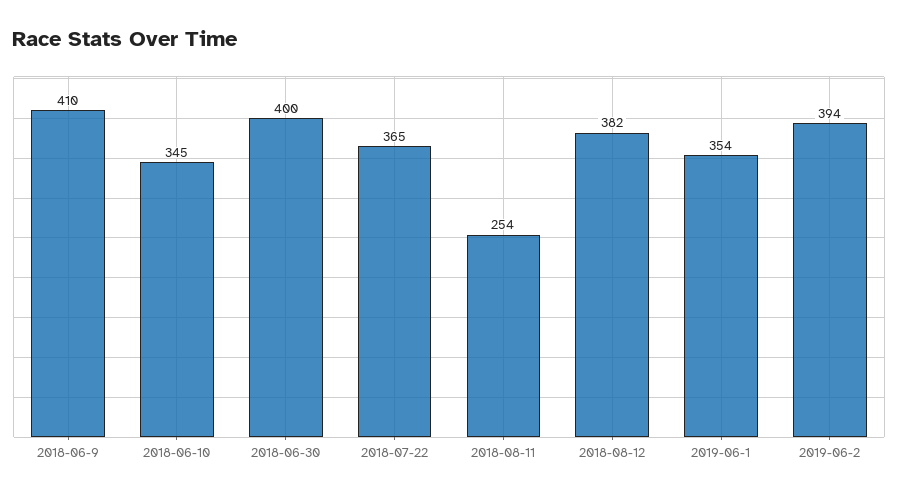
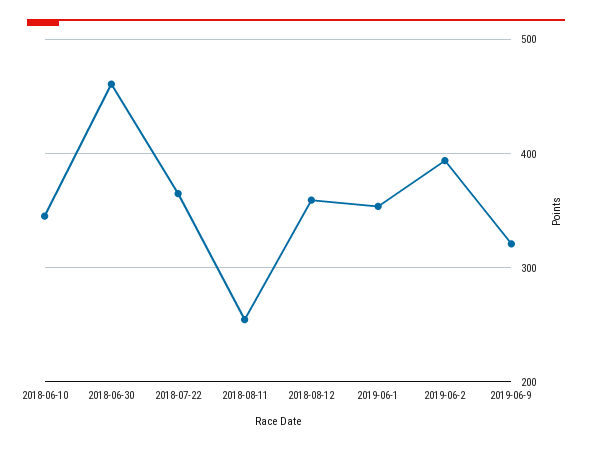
2018-06-9: 410 -> none
2018-06-30: 400 -> 460
2018-08-12: 382 -> 360
2019-06-9: none -> 320

